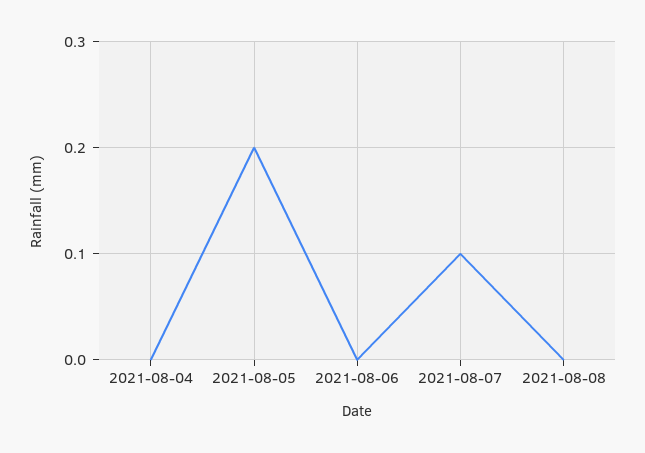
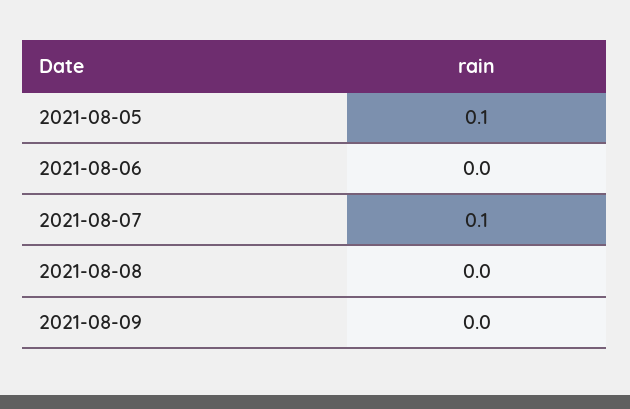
2021-08-04: 0 -> none
2021-08-05: 0.2 -> 0.1
2021-08-09: none -> 0

